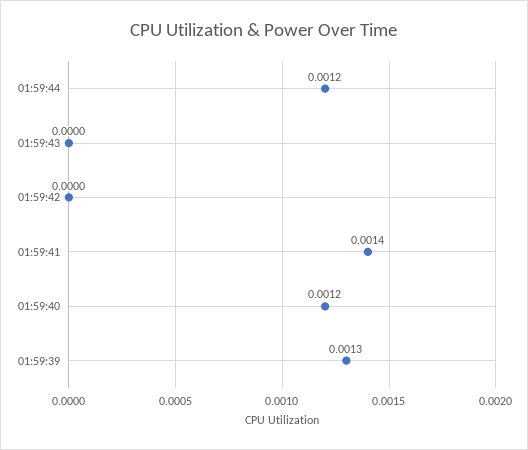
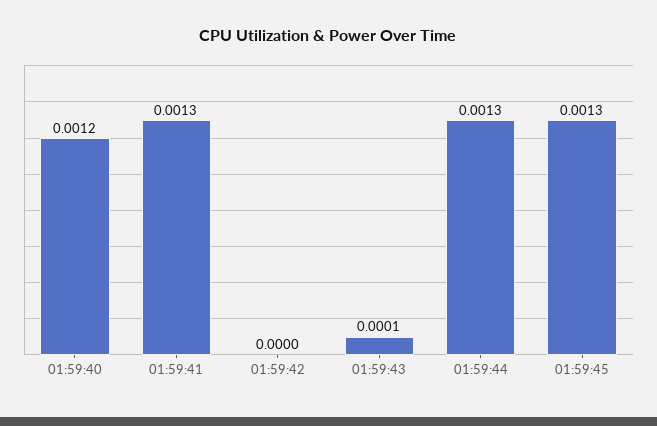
01:59:44: 0.0012 -> 0.0013
01:59:43: 0 -> 0.0001
01:59:41: 0.0014 -> 0.0013
01:59:39: 0.0013 -> none
01:59:45: none -> 0.0013

